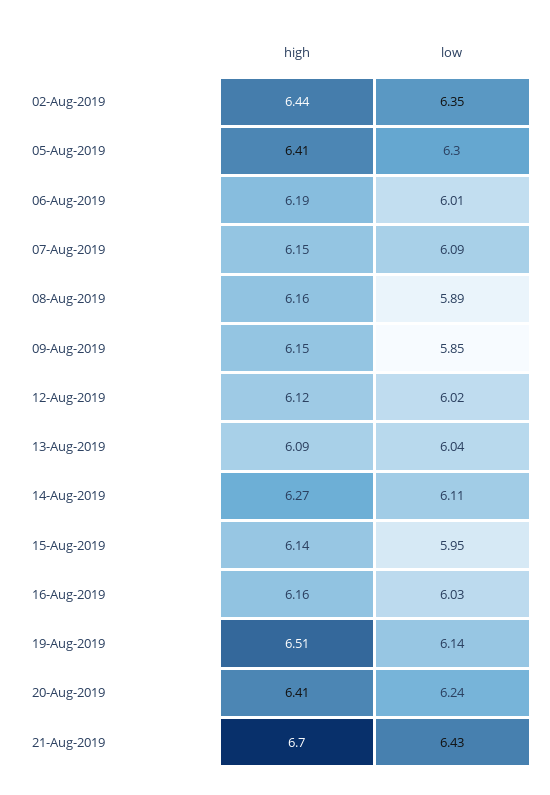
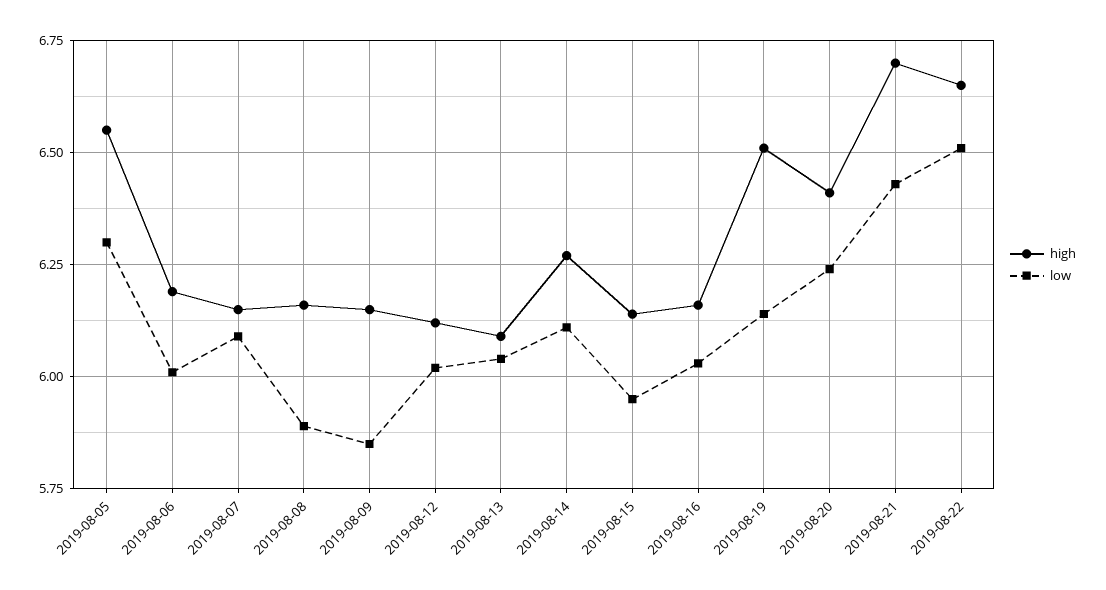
high, 02-Aug-2019: 6.44 -> none
low, 02-Aug-2019: 6.35 -> none
high, 05-Aug-2019: 6.41 -> 6.55
high, 2019-08-22: none -> 6.65
low, 2019-08-22: none -> 6.5

